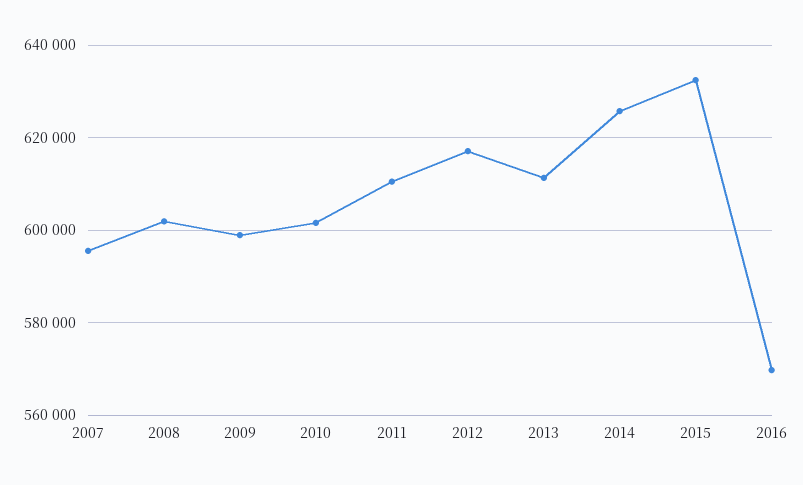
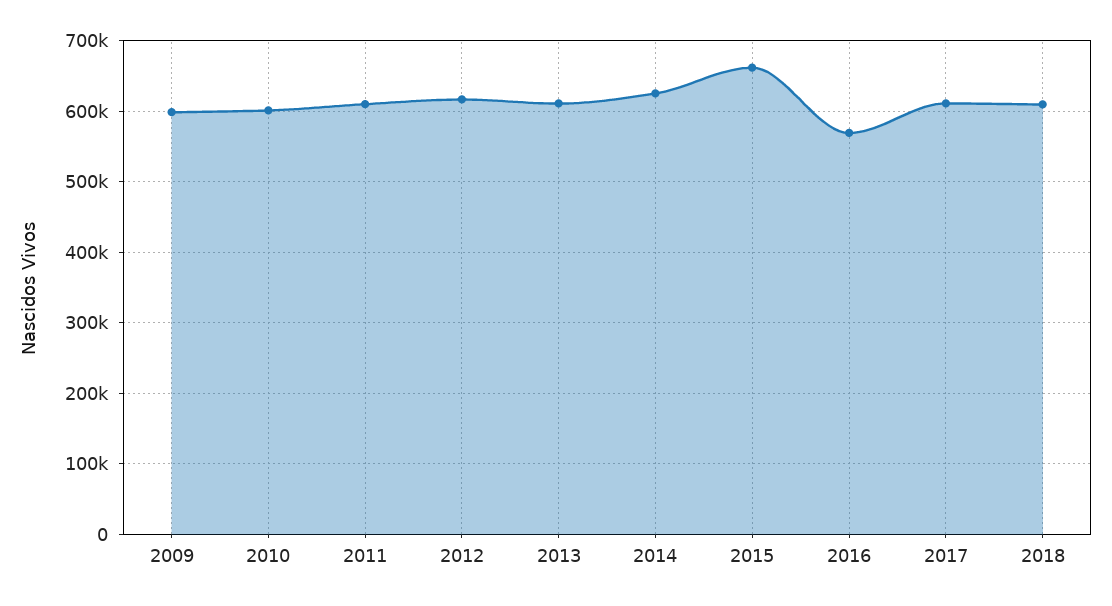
2007: 596000 -> none
2008: 602000 -> none
2015: 632000 -> 660000
2017: none -> 610000
2018: none -> 610000

